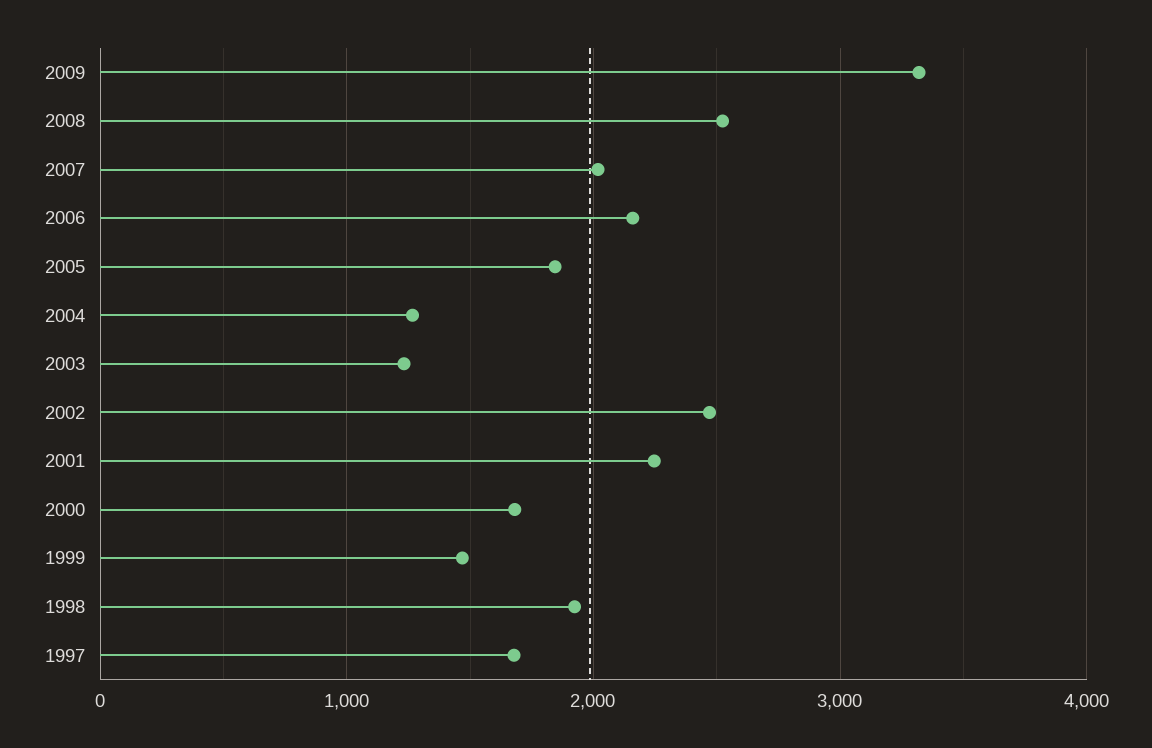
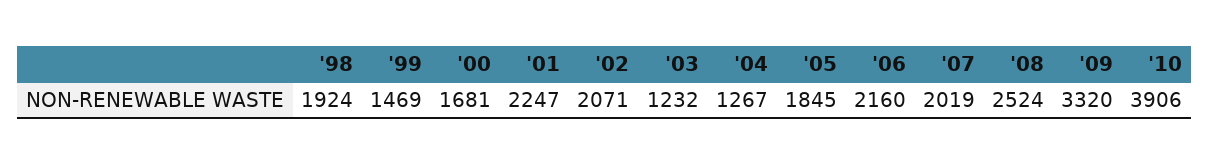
2002: 2500 -> 2071
1997: 1700 -> none
'10: none -> 3906

